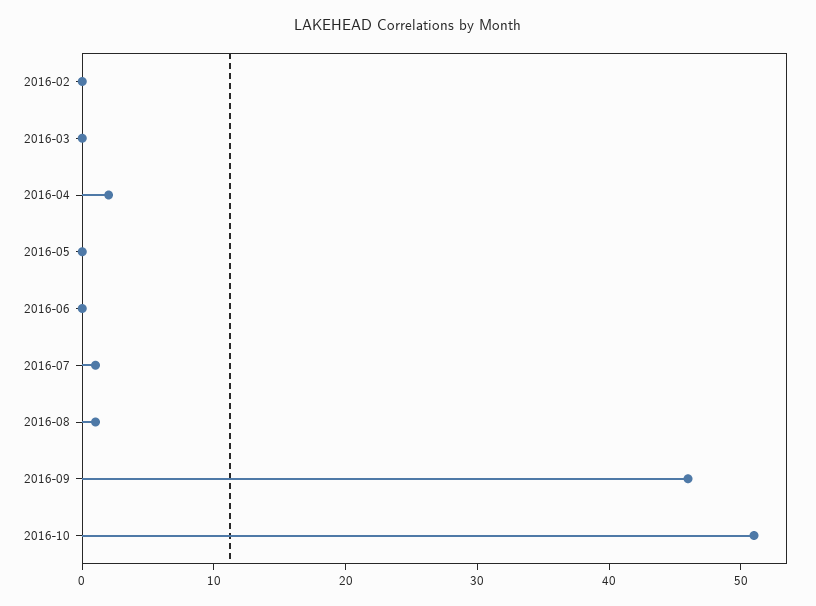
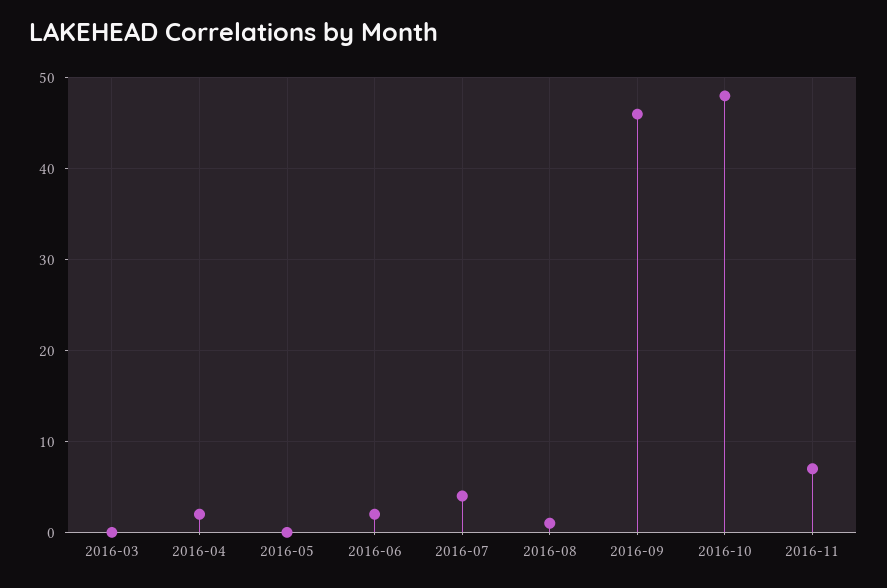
2016-02: 0 -> none
2016-06: 0 -> 2
2016-07: 1 -> 4
2016-10: 51 -> 48
2016-11: none -> 7

